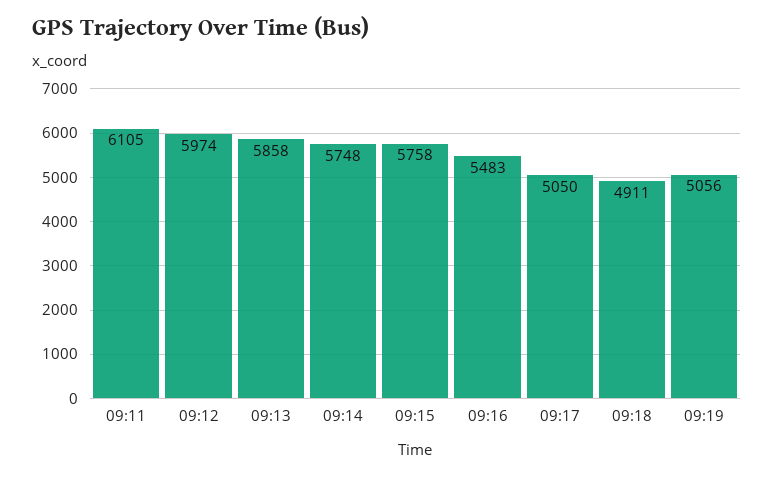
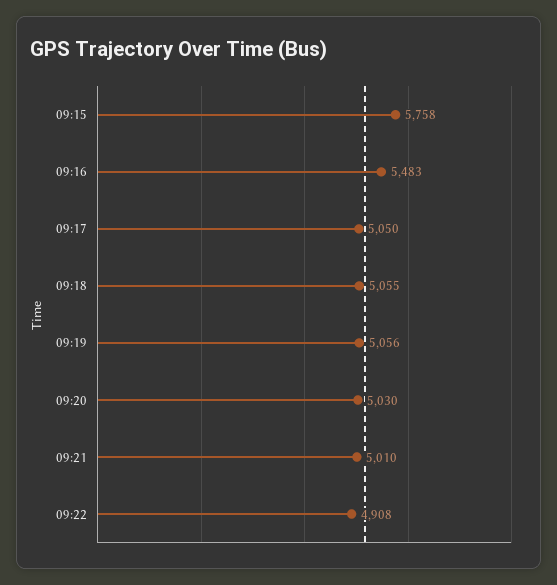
09:11: 6105 -> none
09:12: 5974 -> none
09:13: 5858 -> none
09:14: 5748 -> none
09:18: 4911 -> 5055
09:20: none -> 5030
09:21: none -> 5010
09:22: none -> 4908

